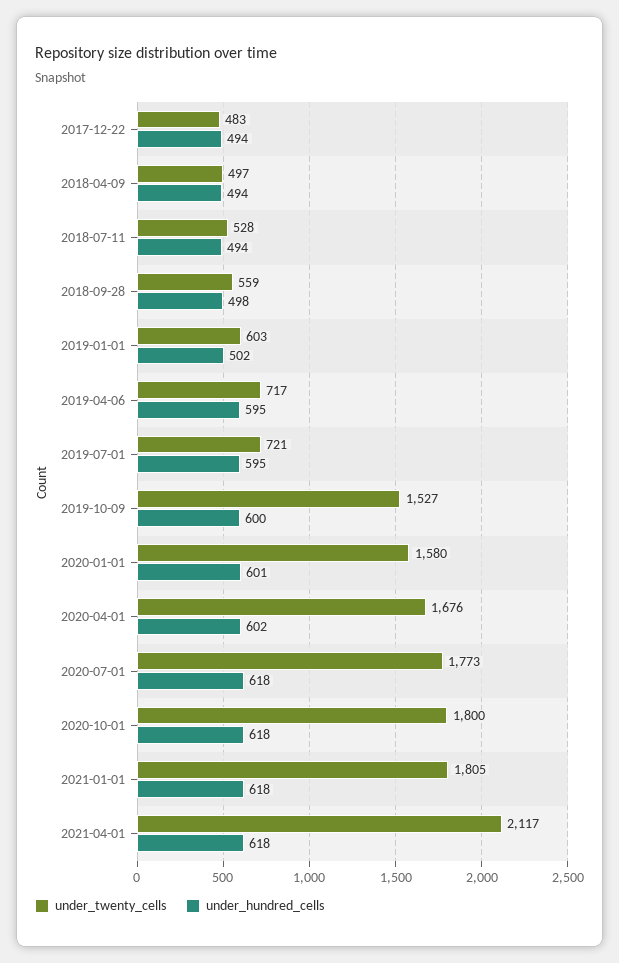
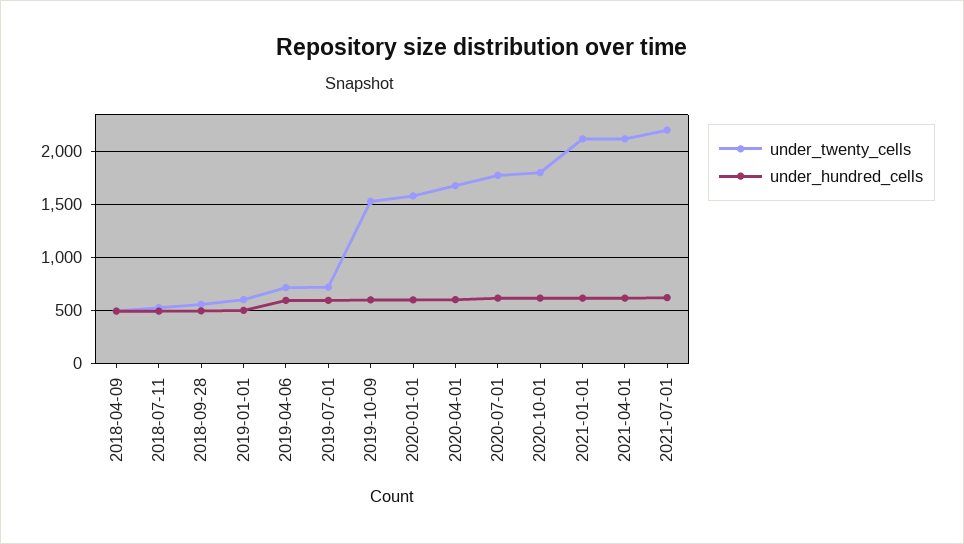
under_twenty_cells, 2017-12-22: 483 -> none
under_hundred_cells, 2017-12-22: 494 -> none
under_twenty_cells, 2021-01-01: 1805 -> 2100
under_twenty_cells, 2021-07-01: none -> 2200
under_hundred_cells, 2021-07-01: none -> 600

